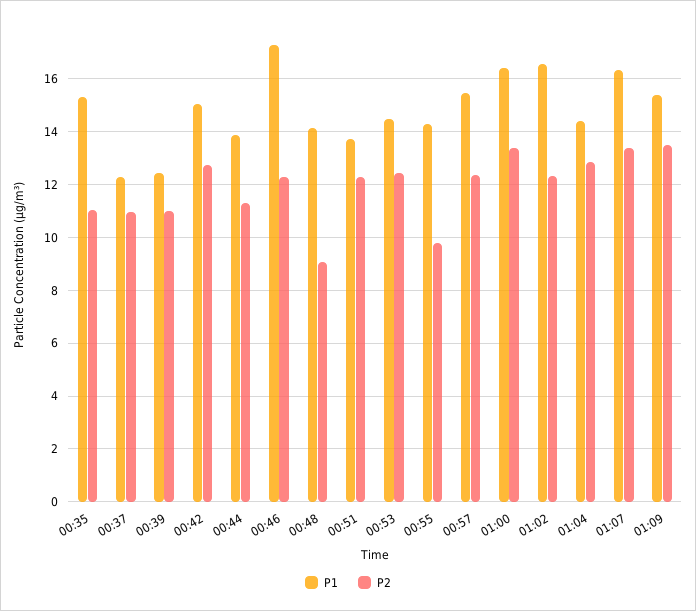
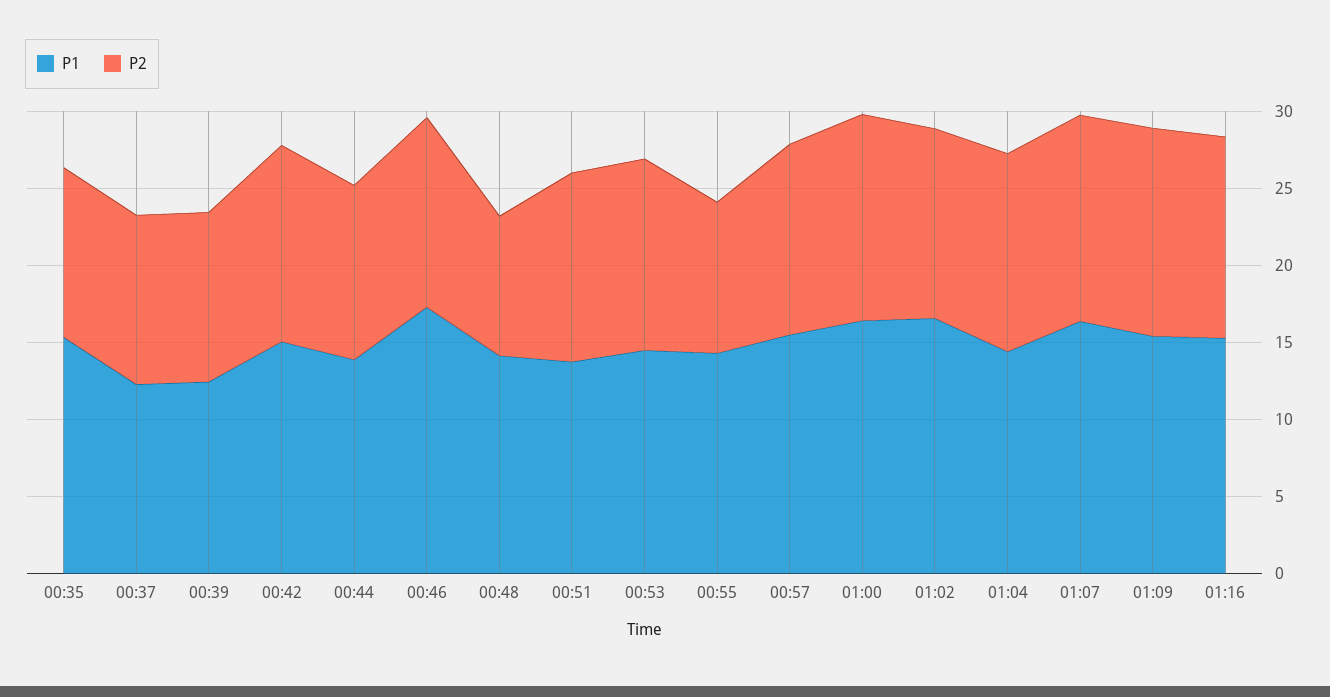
P1, 01:16: none -> 15
P2, 01:16: none -> 13

